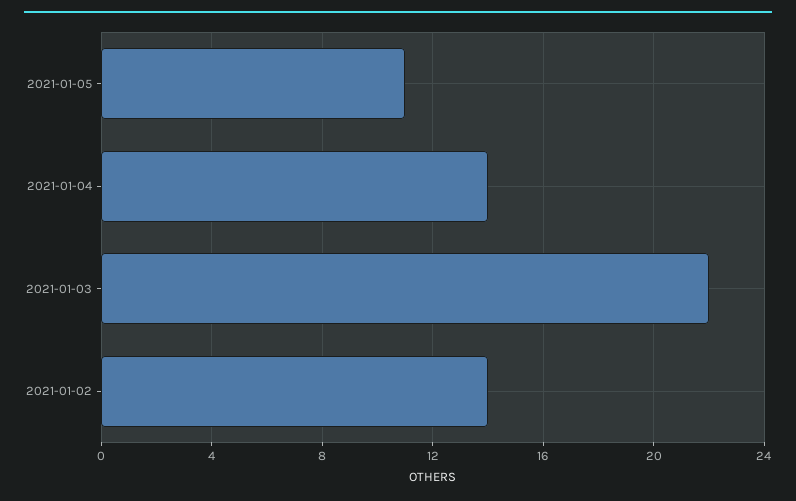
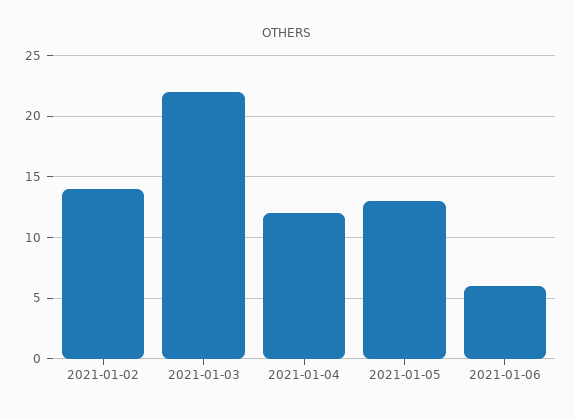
2021-01-05: 11 -> 13
2021-01-04: 14 -> 12
2021-01-06: none -> 6

